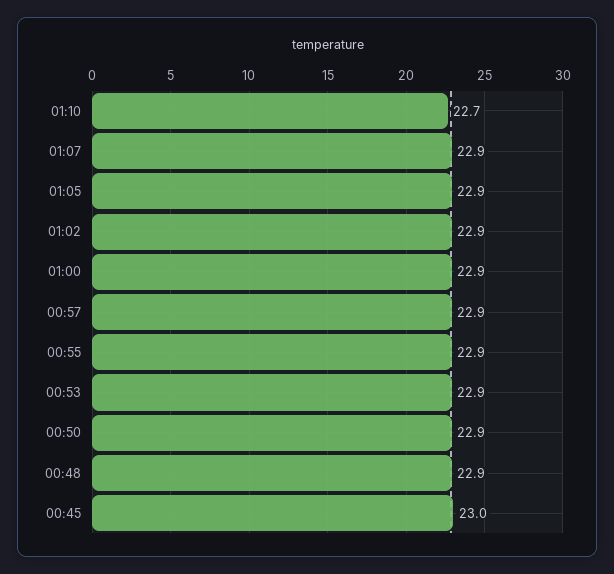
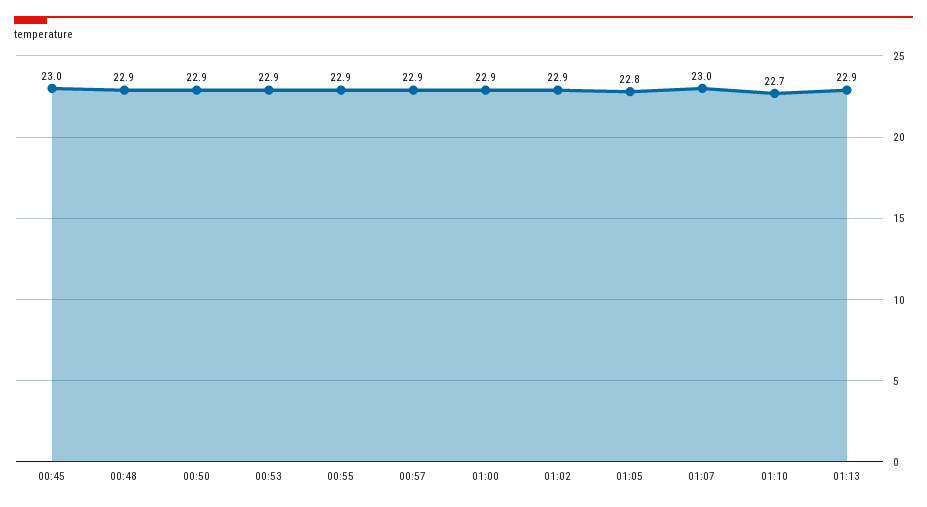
01:07: 22.9 -> 23
01:05: 22.9 -> 22.8
01:13: none -> 22.9

